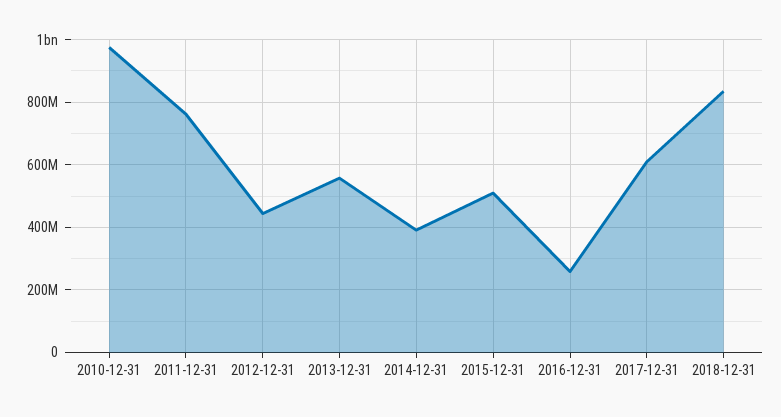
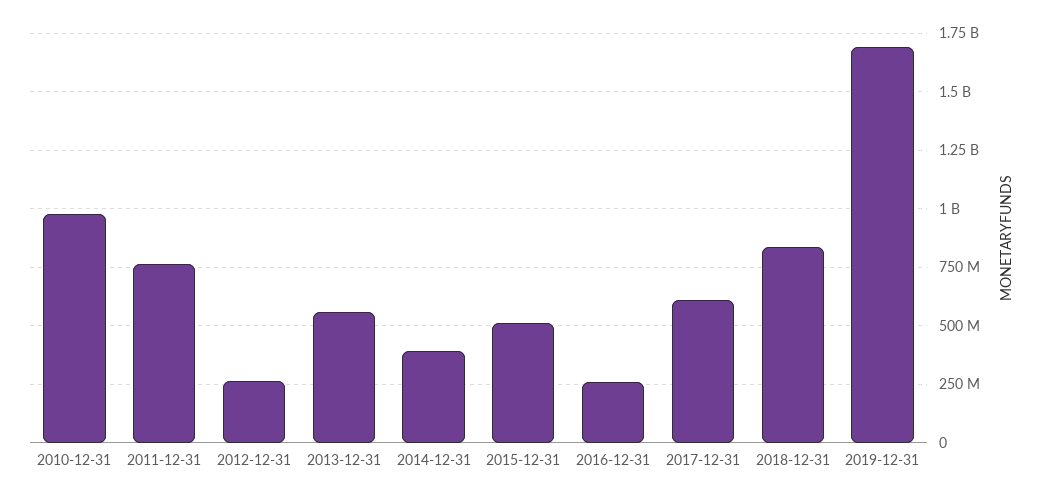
2012-12-31: 440000000 -> 250000000
2019-12-31: none -> 1700000000

